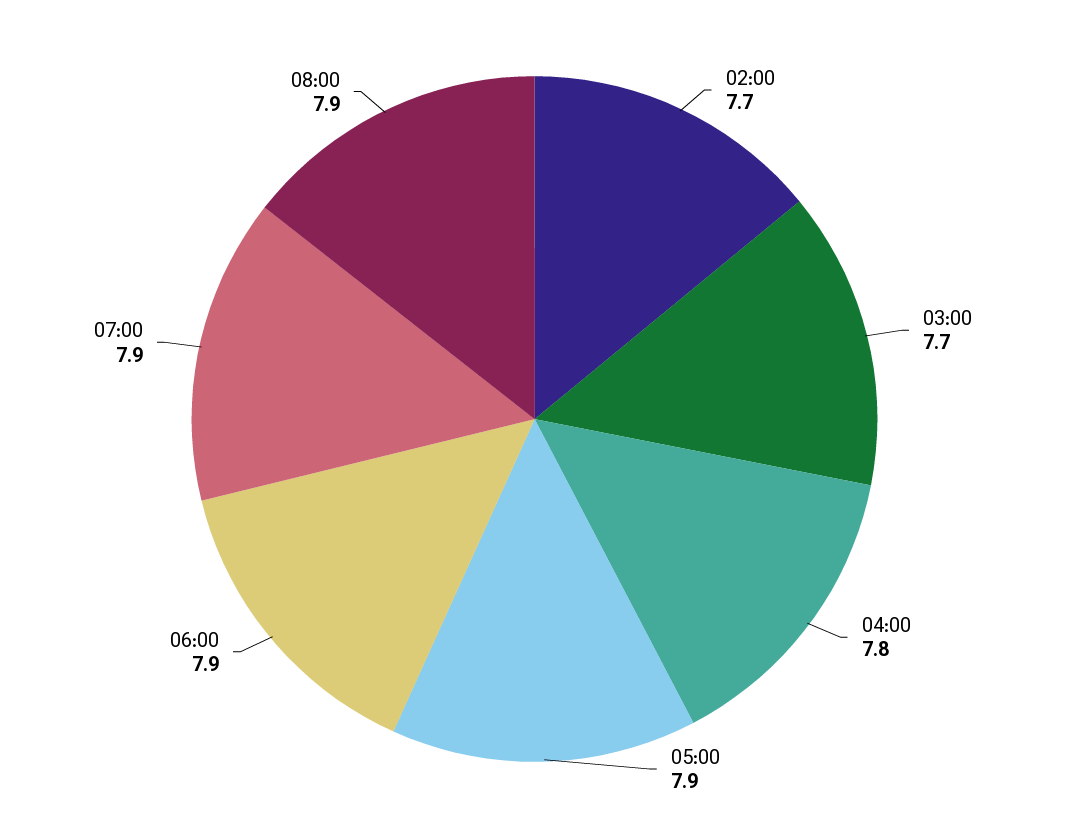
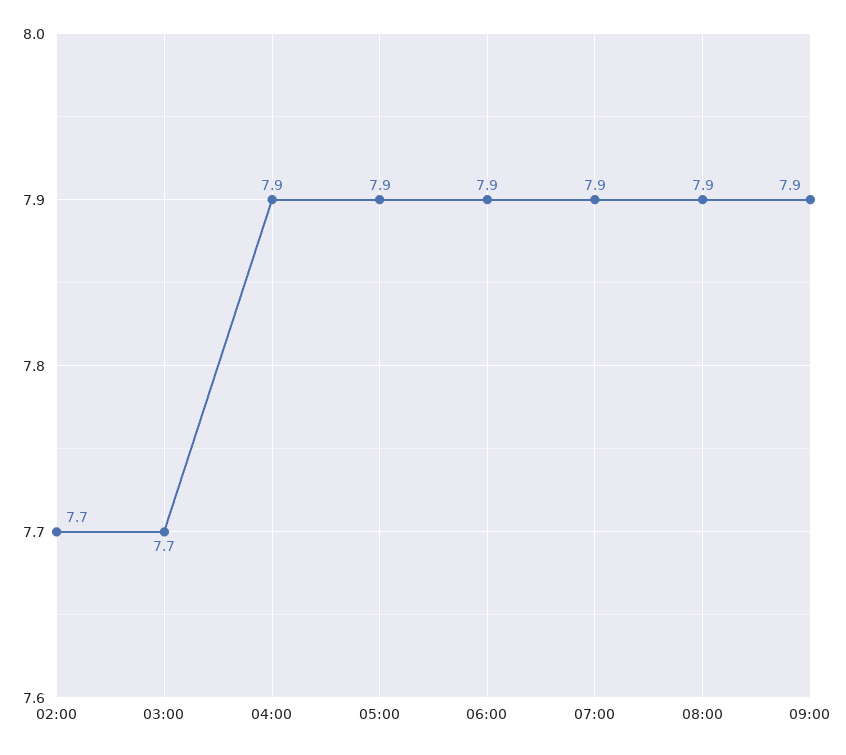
04:00: 7.8 -> 7.9
09:00: none -> 7.9

